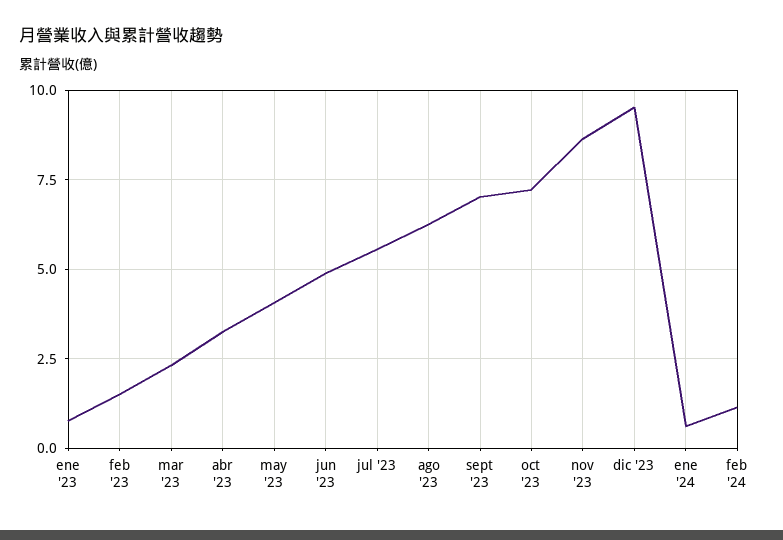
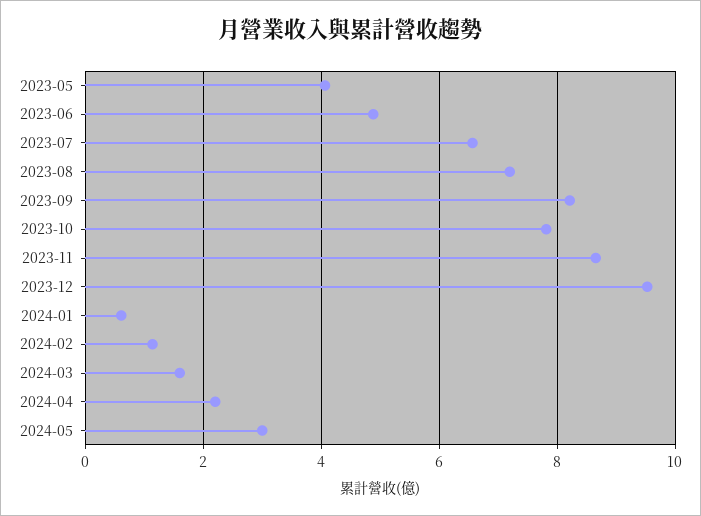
ene '23: 0.75 -> none
feb '23: 1.5 -> none
mar '23: 2.25 -> none
abr '23: 3.25 -> none
jul '23: 5.5 -> 6.6
ago '23: 6.25 -> 7.2
sept '23: 7 -> 8.2
oct '23: 7.25 -> 7.8
2024-03: none -> 1.6
2024-04: none -> 2.2
2024-05: none -> 3

